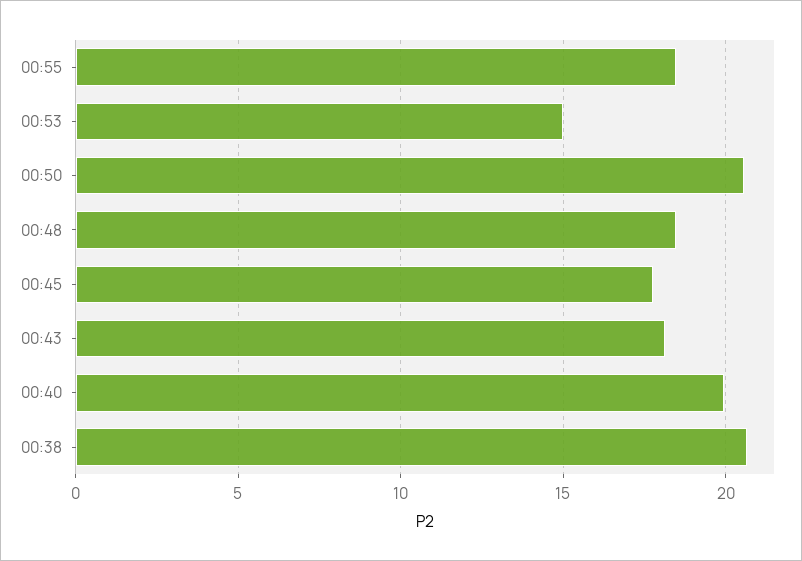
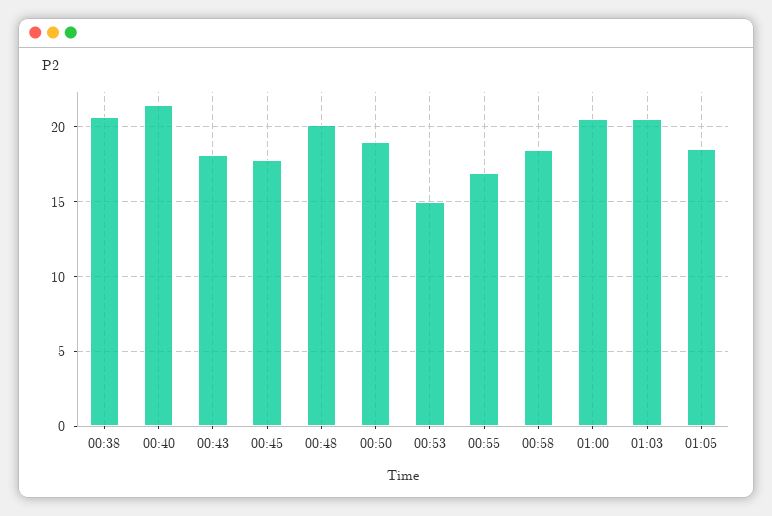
00:55: 18.5 -> 17
00:50: 20.5 -> 19
00:48: 18.5 -> 20
00:40: 20 -> 21.5
00:58: none -> 18.5
01:00: none -> 20.5
01:03: none -> 20.5
01:05: none -> 18.5

